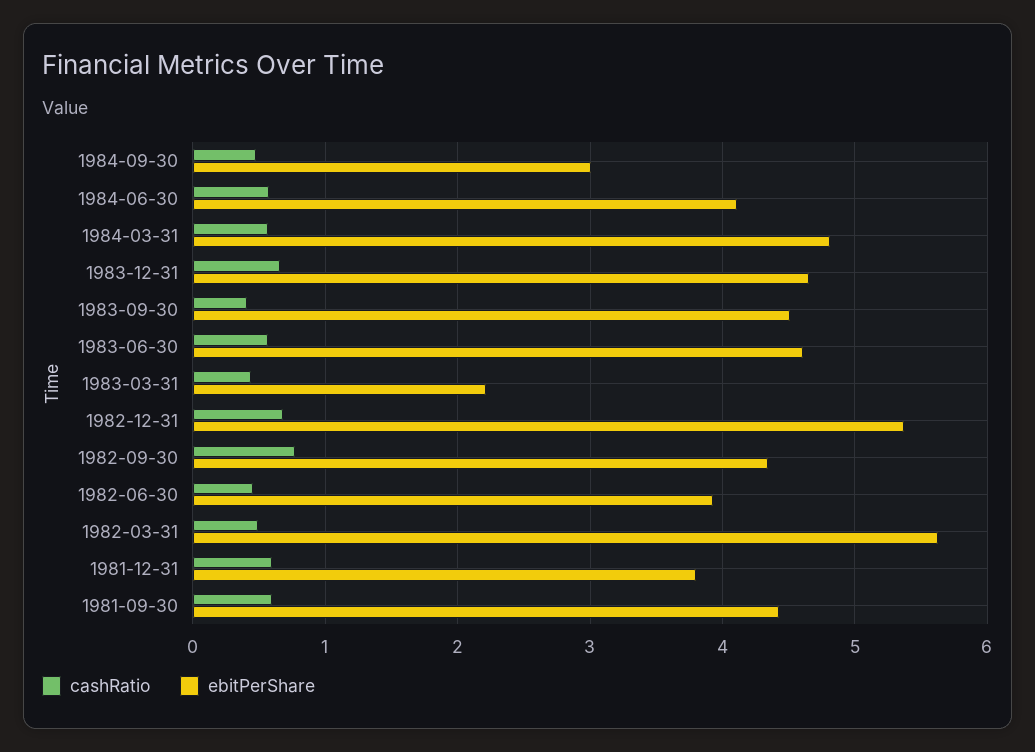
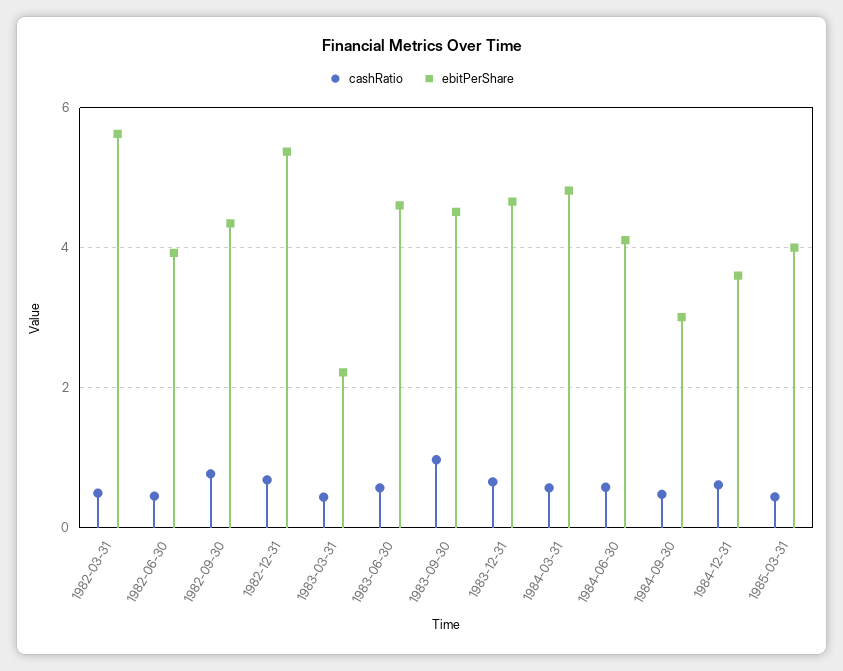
cashRatio, 1983-09-30: 0.4 -> 1
cashRatio, 1981-12-31: 0.6 -> none
ebitPerShare, 1981-12-31: 3.8 -> none
cashRatio, 1981-09-30: 0.6 -> none
ebitPerShare, 1981-09-30: 4.4 -> none
cashRatio, 1984-12-31: none -> 0.6
ebitPerShare, 1984-12-31: none -> 3.6
cashRatio, 1985-03-31: none -> 0.4
ebitPerShare, 1985-03-31: none -> 4

